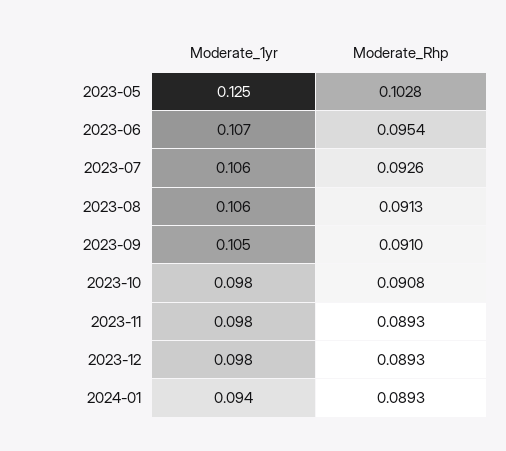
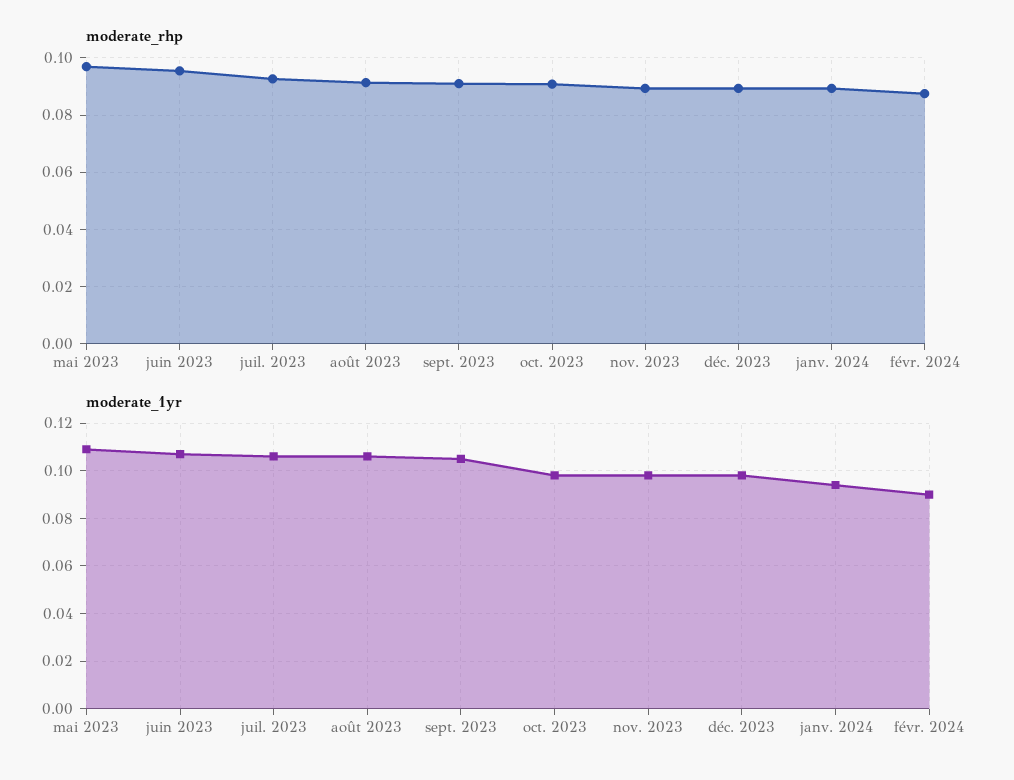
Moderate_1yr, 2023-05: 0.125 -> 0.11
Moderate_Rhp, 2023-05: 0.1028 -> 0.0975
Moderate_Rhp, févr. 2024: none -> 0.0875
Moderate_1yr, févr. 2024: none -> 0.09

